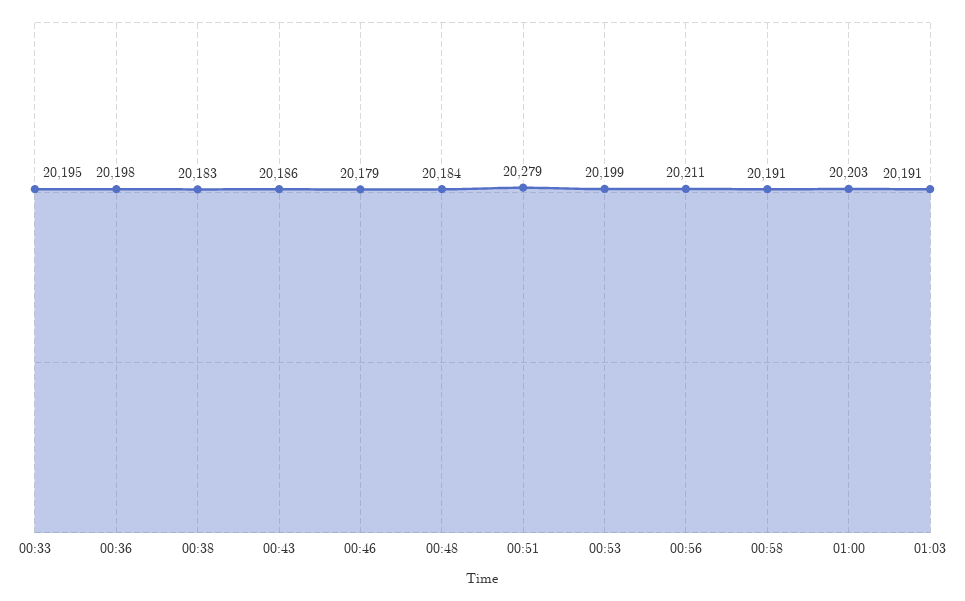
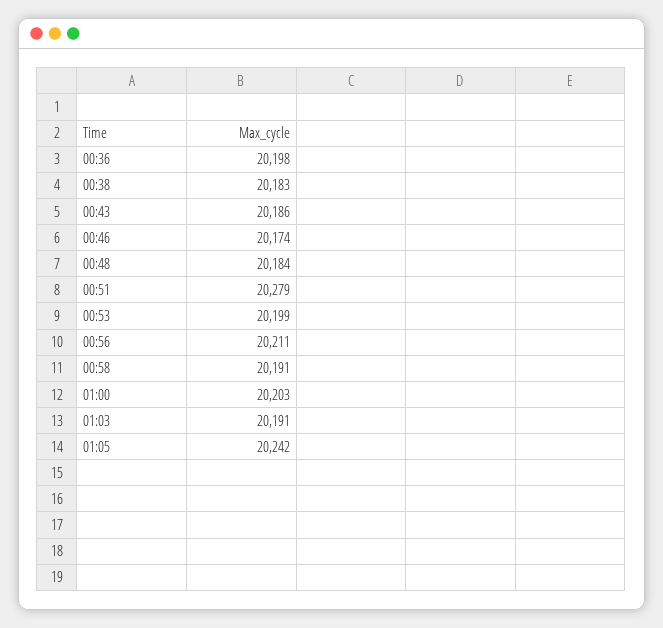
00:33: 20195 -> none
00:46: 20179 -> 20174
01:05: none -> 20242

